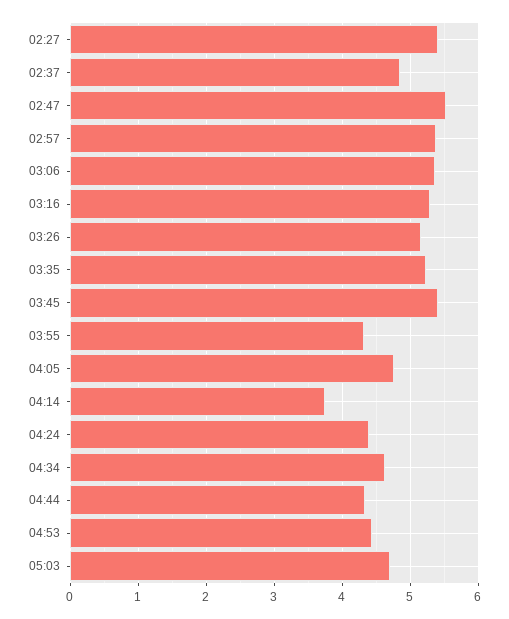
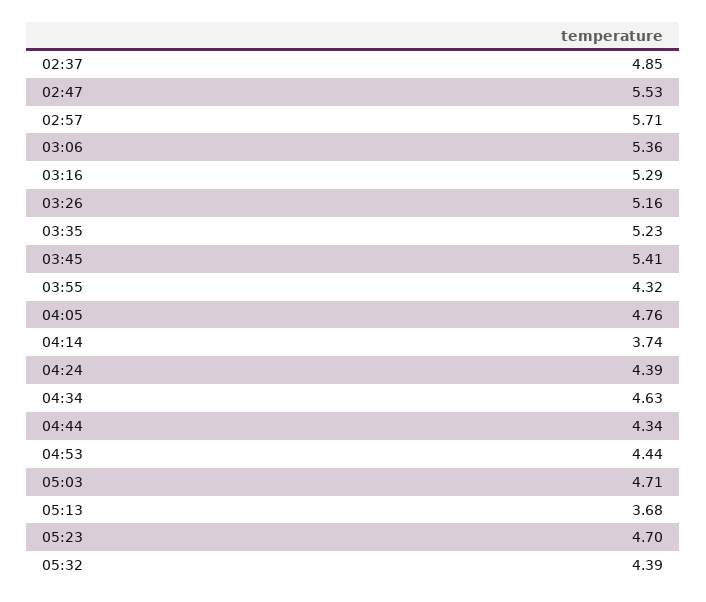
02:27: 5.4 -> none
02:57: 5.4 -> 5.71
05:13: none -> 3.68
05:23: none -> 4.7
05:32: none -> 4.39

